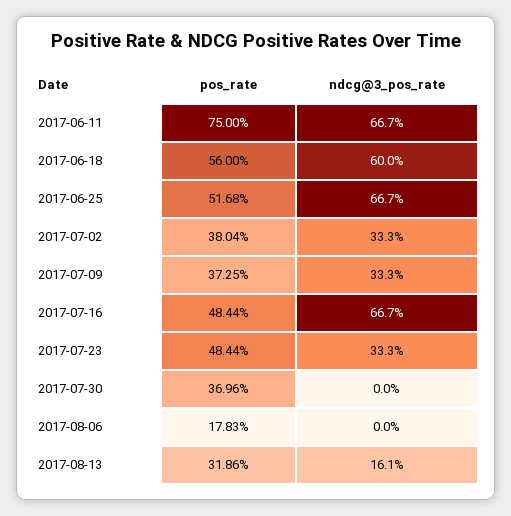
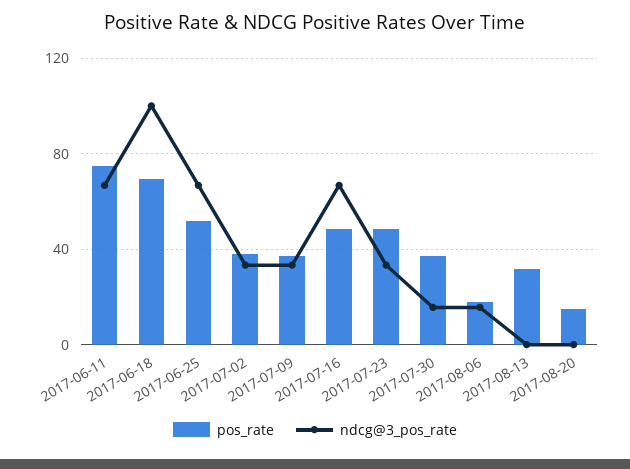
pos_rate, 2017-06-18: 56 -> 70
ndcg@3_pos_rate, 2017-06-18: 60 -> 100
ndcg@3_pos_rate, 2017-07-30: 0 -> 15
ndcg@3_pos_rate, 2017-08-06: 0 -> 15
ndcg@3_pos_rate, 2017-08-13: 16.1 -> 0
pos_rate, 2017-08-20: none -> 15
ndcg@3_pos_rate, 2017-08-20: none -> 0

